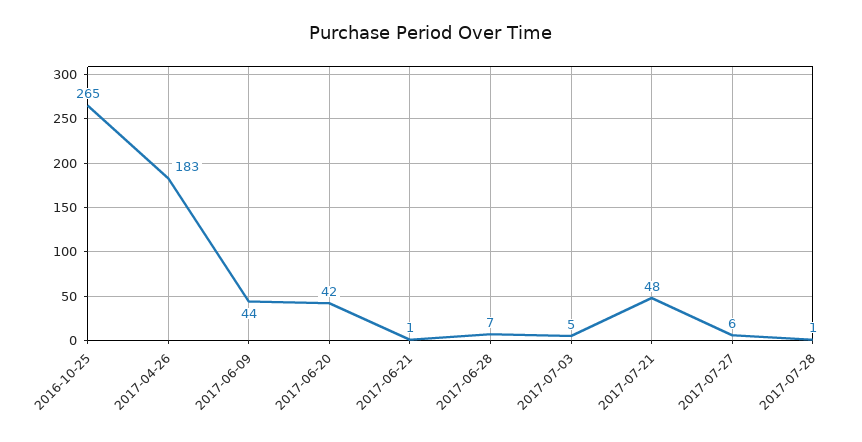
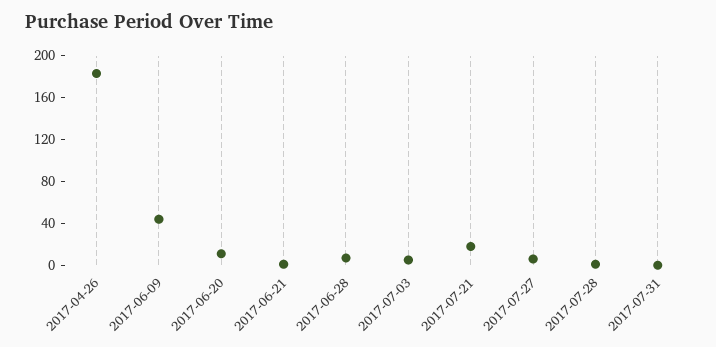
2016-10-25: 265 -> none
2017-06-20: 42 -> 10
2017-07-21: 48 -> 20
2017-07-31: none -> 0

